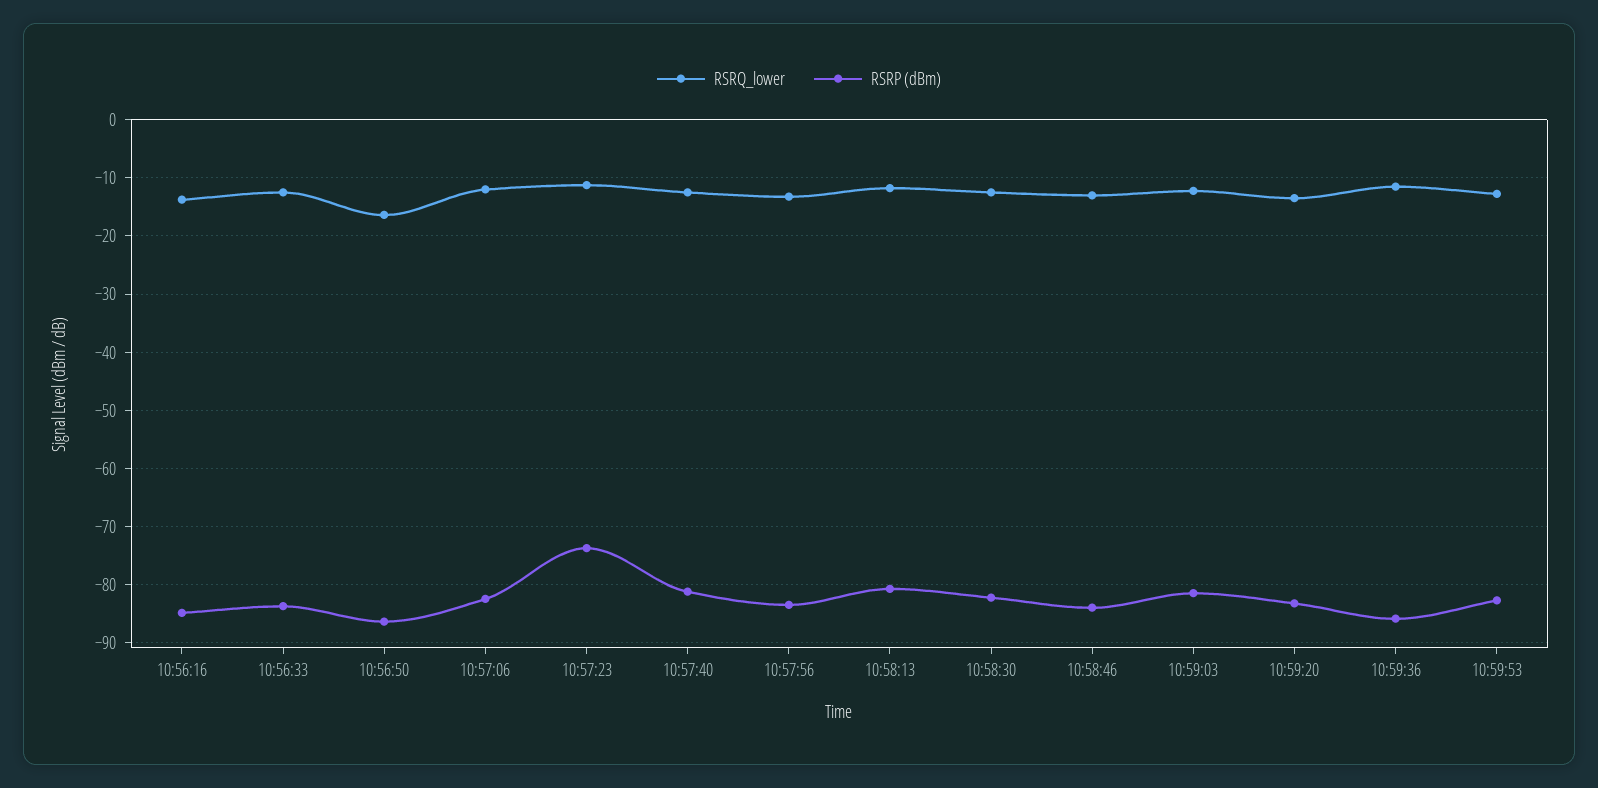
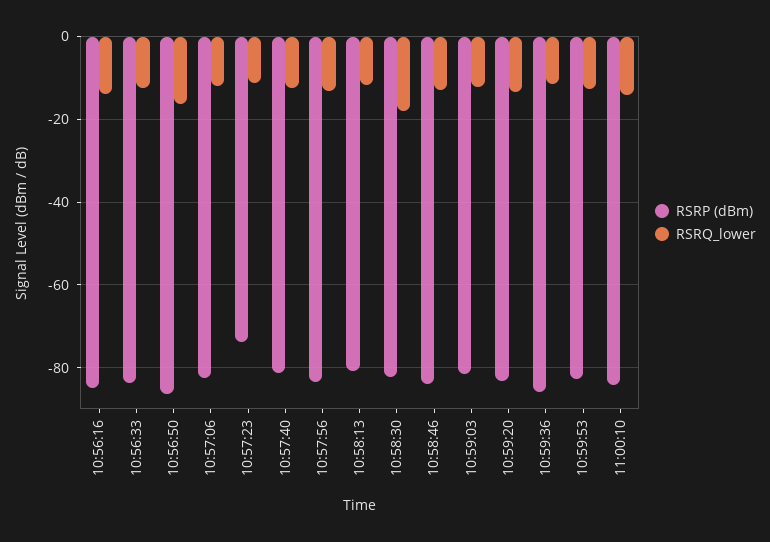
RSRQ_lower, 10:58:30: -12 -> -18
RSRP (dBm), 11:00:10: none -> -84
RSRQ_lower, 11:00:10: none -> -14

